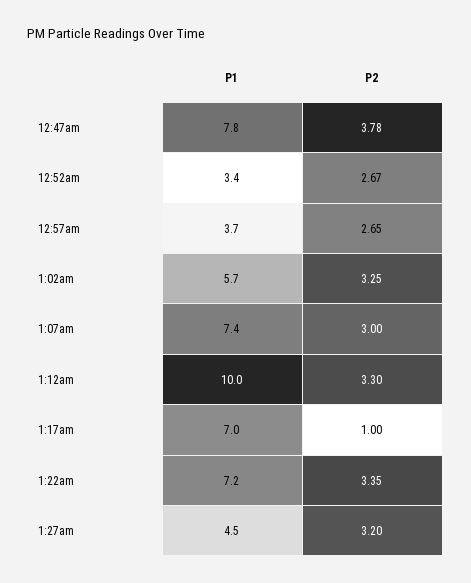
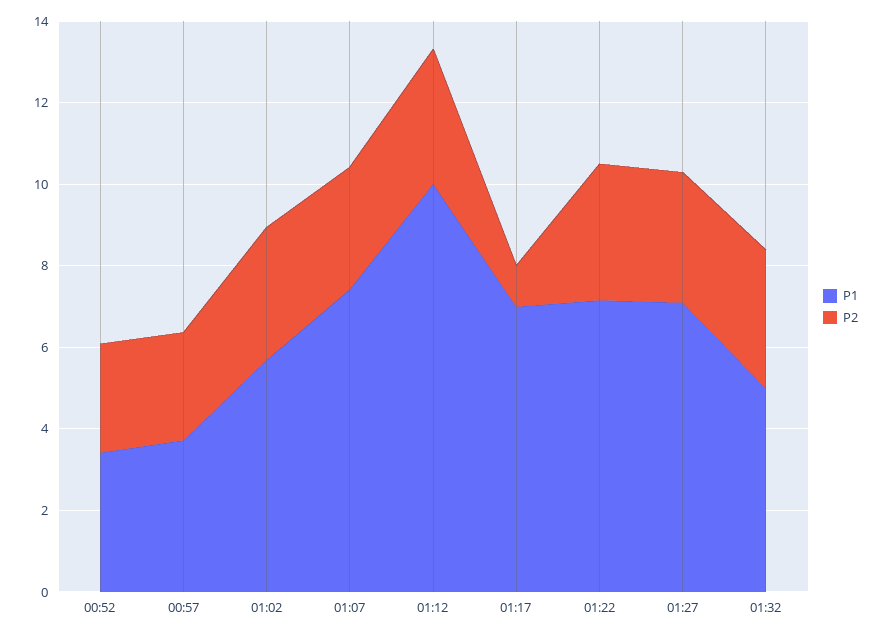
P1, 12:47am: 7.8 -> none
P2, 12:47am: 3.78 -> none
P1, 1:27am: 4.5 -> 7
P1, 01:32: none -> 5
P2, 01:32: none -> 3.5

